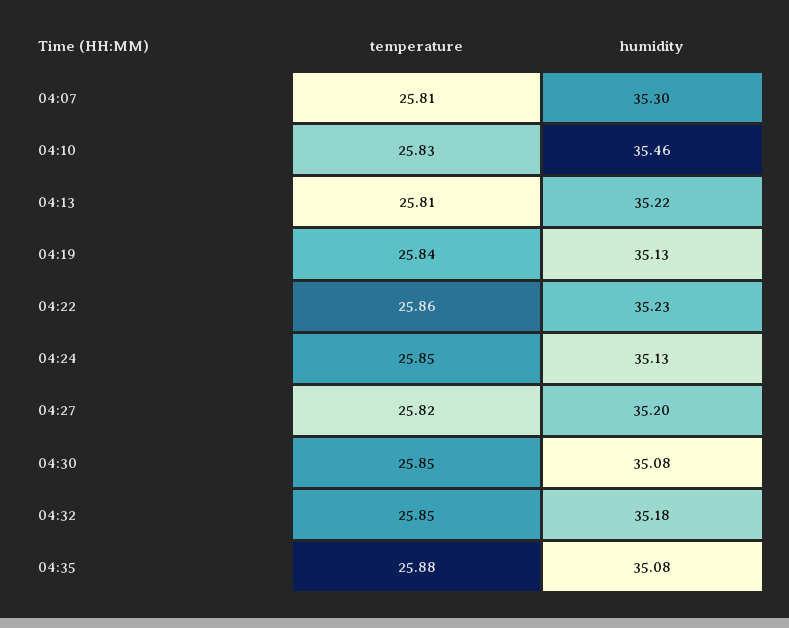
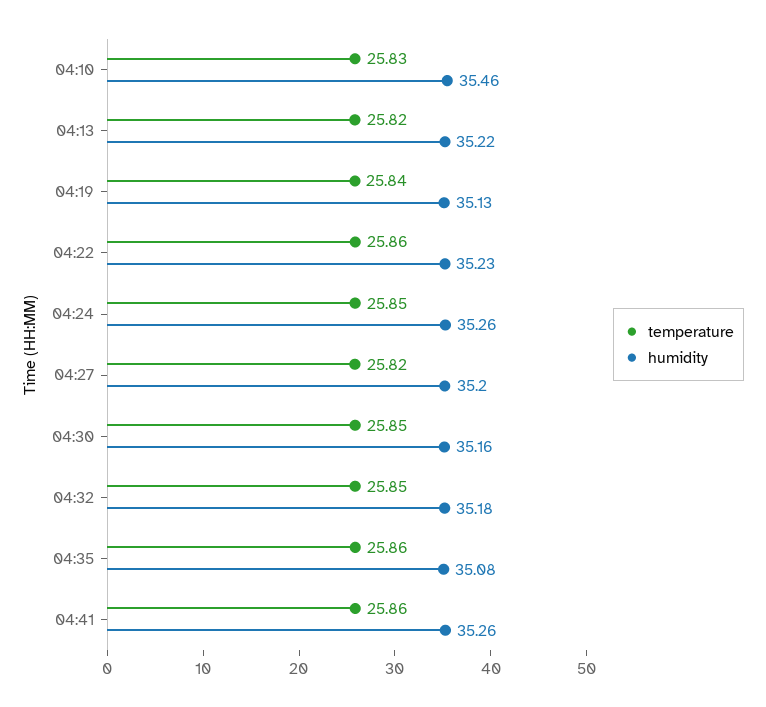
temperature, 04:07: 25.81 -> none
humidity, 04:07: 35.3 -> none
temperature, 04:13: 25.81 -> 25.82
humidity, 04:24: 35.13 -> 35.26
humidity, 04:30: 35.08 -> 35.16
temperature, 04:35: 25.88 -> 25.86
temperature, 04:41: none -> 25.86
humidity, 04:41: none -> 35.26

